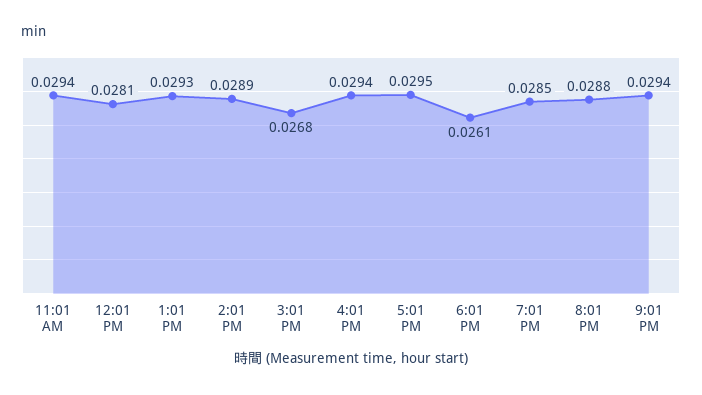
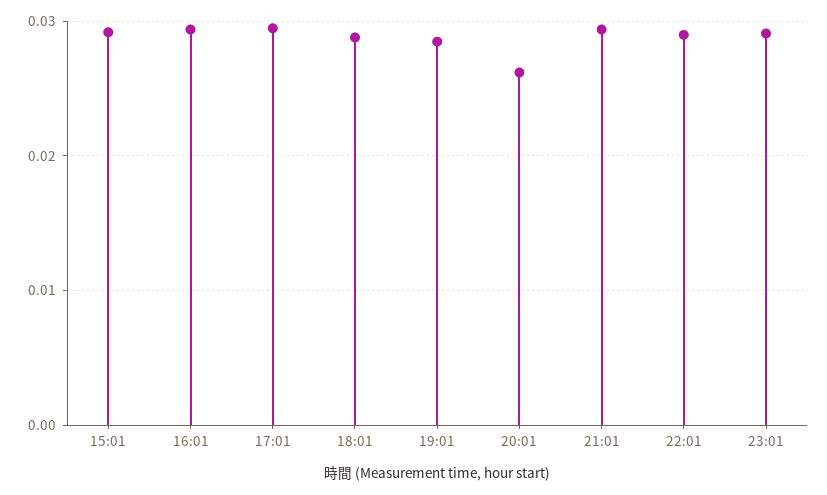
11:01 AM: 0.0294 -> none
12:01 PM: 0.0281 -> none
1:01 PM: 0.0293 -> none
2:01 PM: 0.0289 -> none
3:01 PM: 0.0268 -> 0.029
6:01 PM: 0.0261 -> 0.029
8:01 PM: 0.0288 -> 0.026
22:01: none -> 0.029
23:01: none -> 0.029

